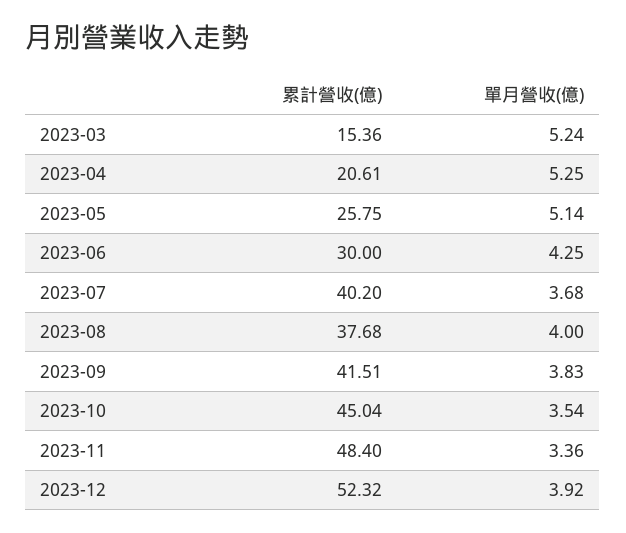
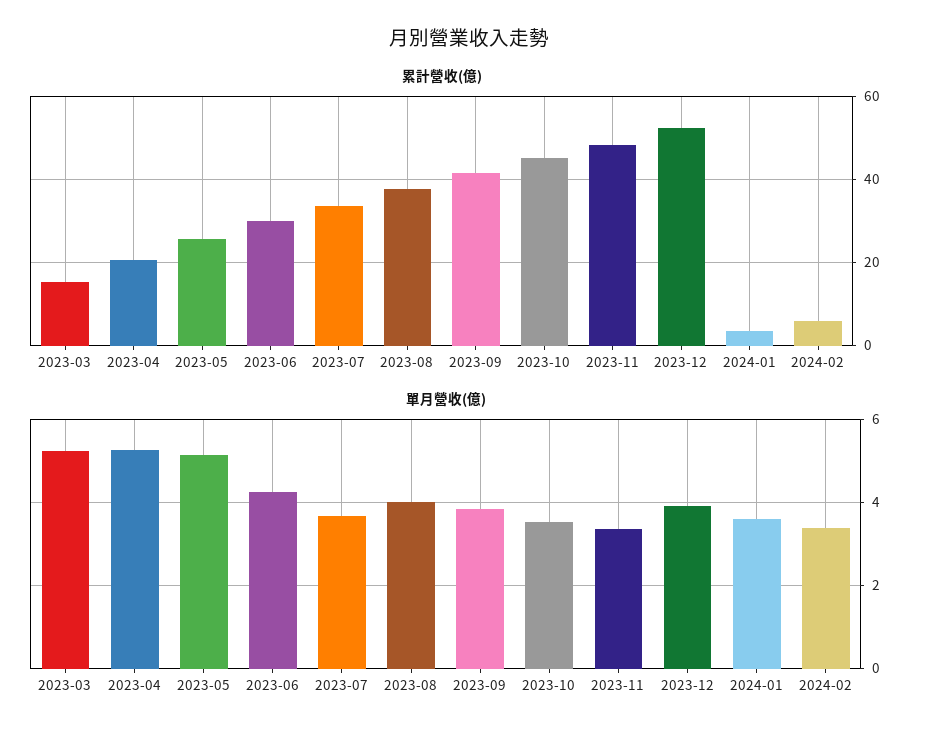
累計營收(億), 2023-07: 40.2 -> 34
累計營收(億), 2024-01: none -> 4
累計營收(億), 2024-02: none -> 6
單月營收(億), 2024-01: none -> 3.6
單月營收(億), 2024-02: none -> 3.4

